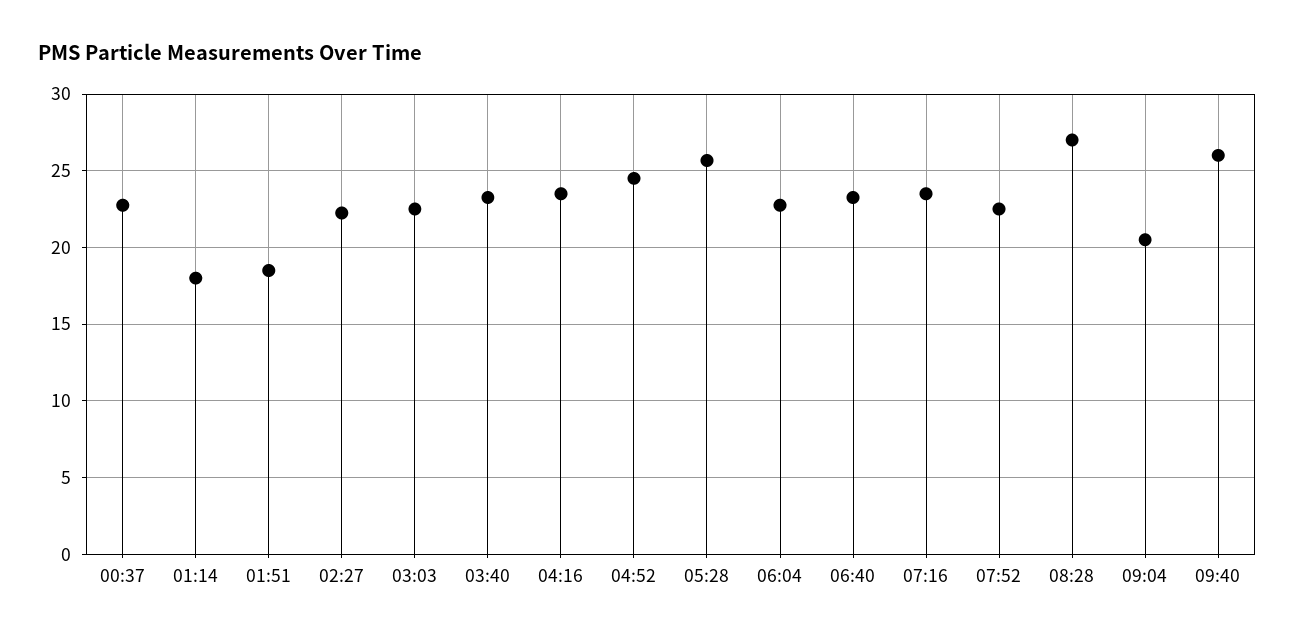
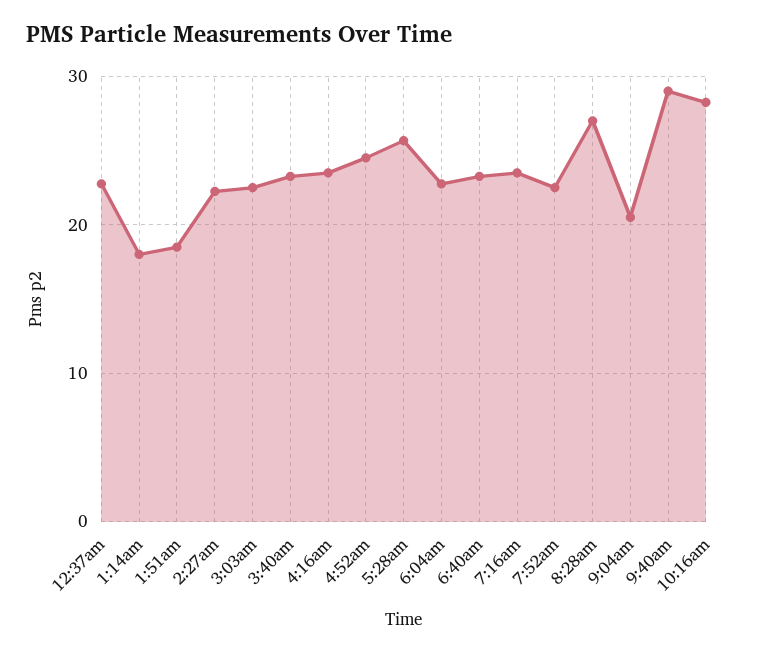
09:40: 26 -> 29
10:16am: none -> 28

